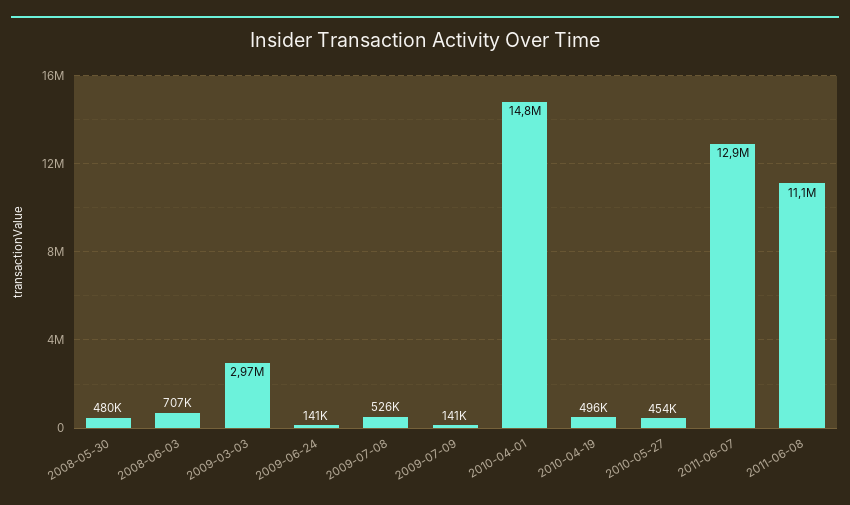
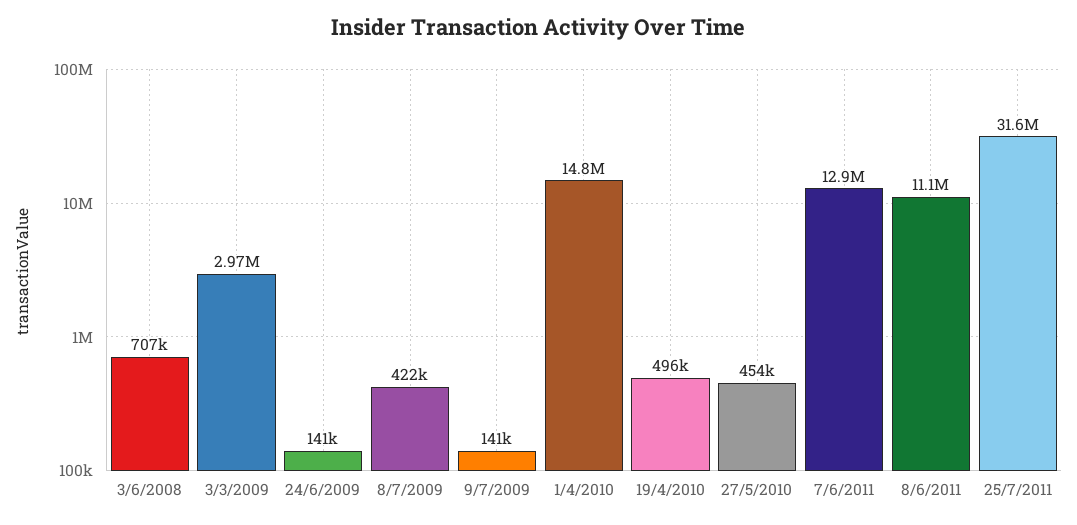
2008-05-30: 480000 -> none
2009-07-08: 526000 -> 422000
25/7/2011: none -> 31600000

